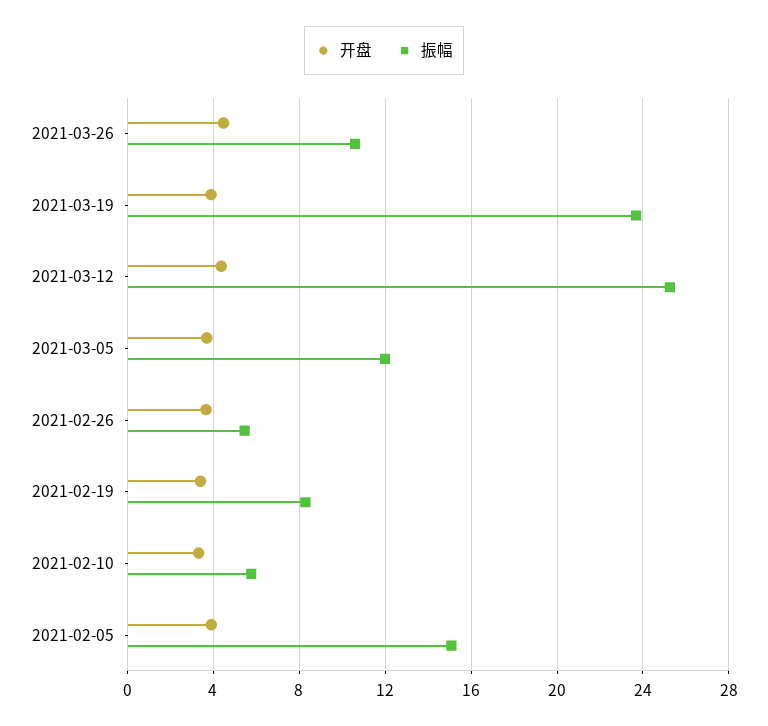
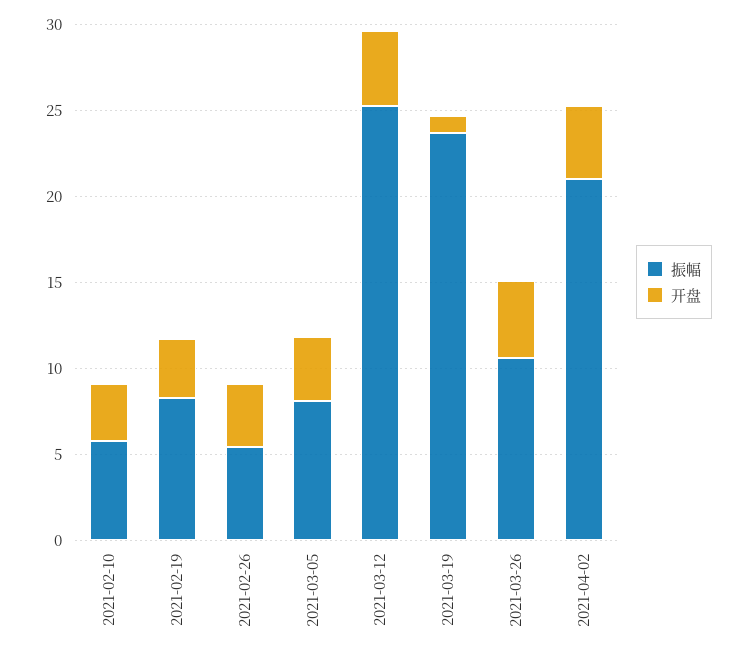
开盘, 2021-03-19: 4 -> 1
振幅, 2021-03-05: 12 -> 8
开盘, 2021-02-05: 4 -> none
振幅, 2021-02-05: 15 -> none
振幅, 2021-04-02: none -> 21
开盘, 2021-04-02: none -> 4

